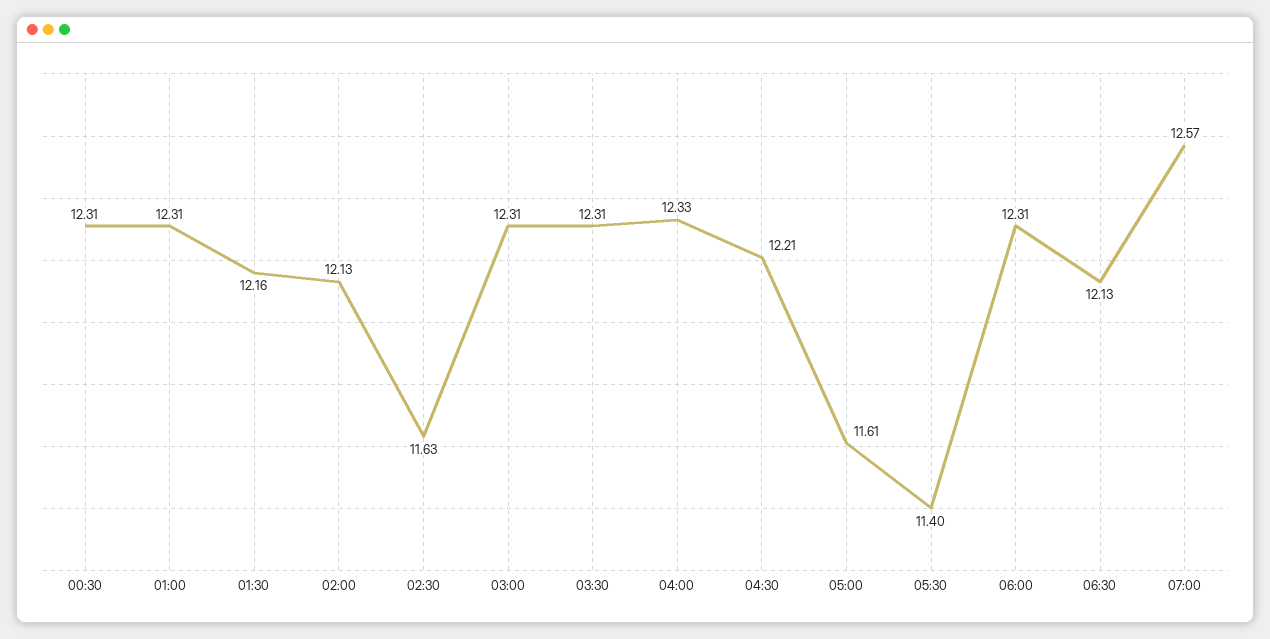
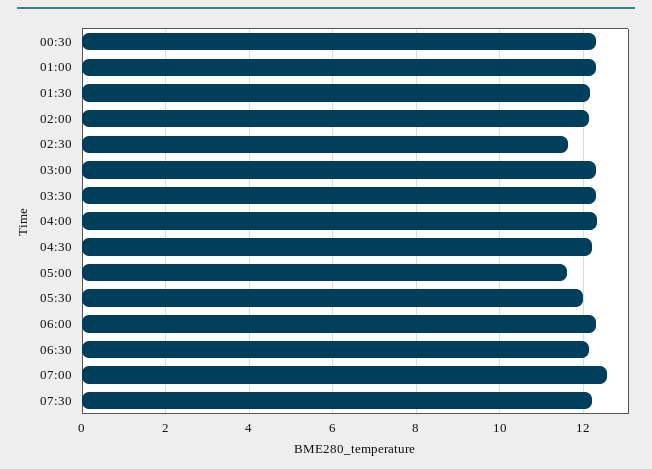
05:30: 11.4 -> 12
07:30: none -> 12.2

